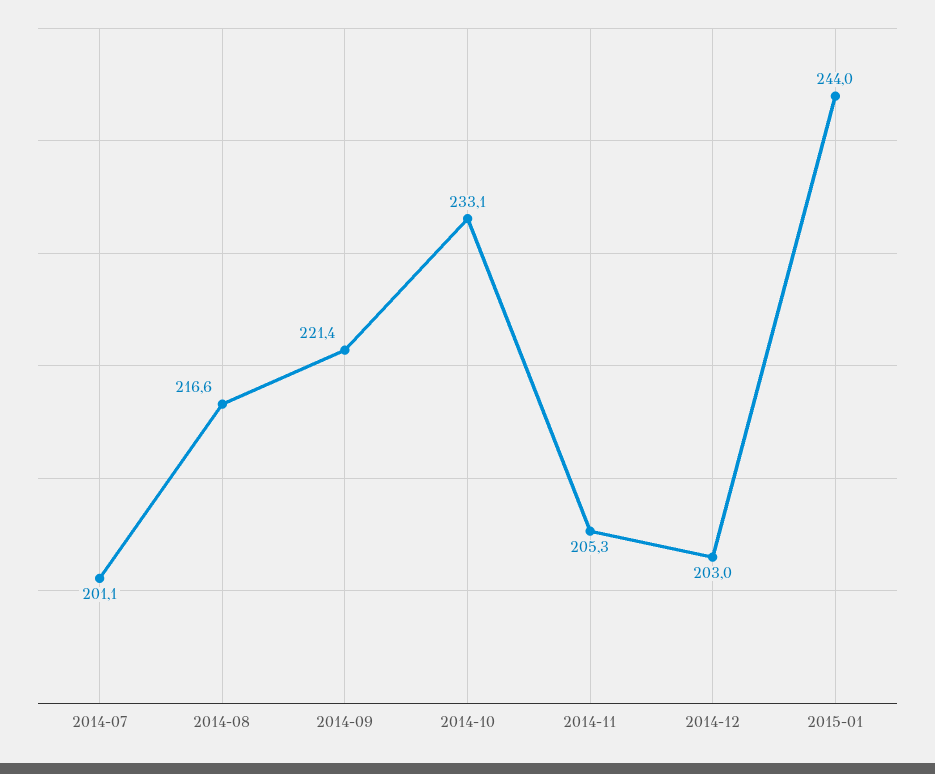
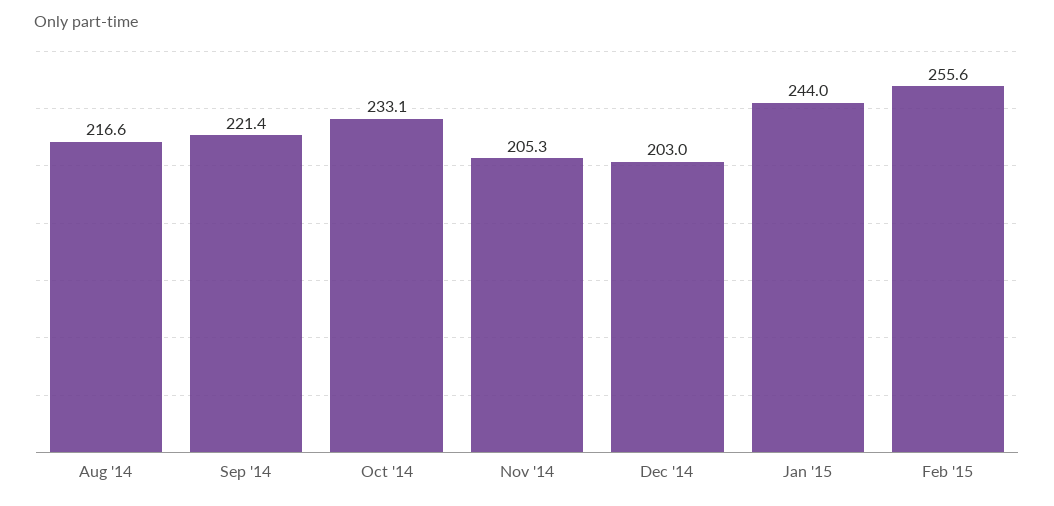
2014-07: 201.1 -> none
Feb '15: none -> 255.6

